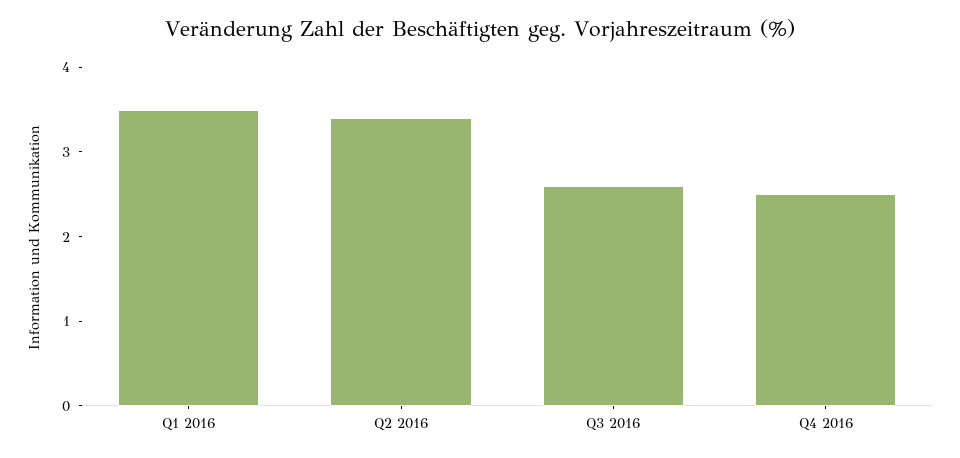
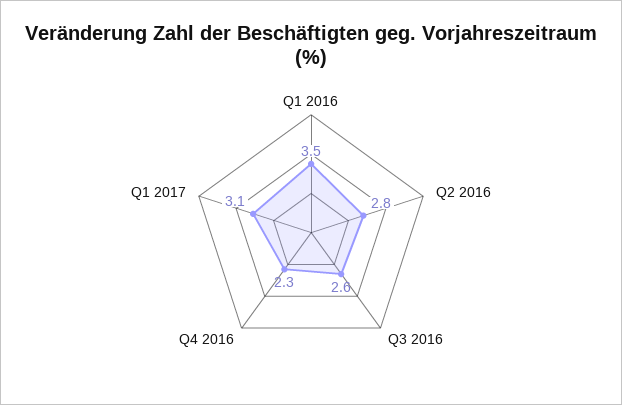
Q2 2016: 3.4 -> 2.8
Q4 2016: 2.5 -> 2.3
Q1 2017: none -> 3.1

